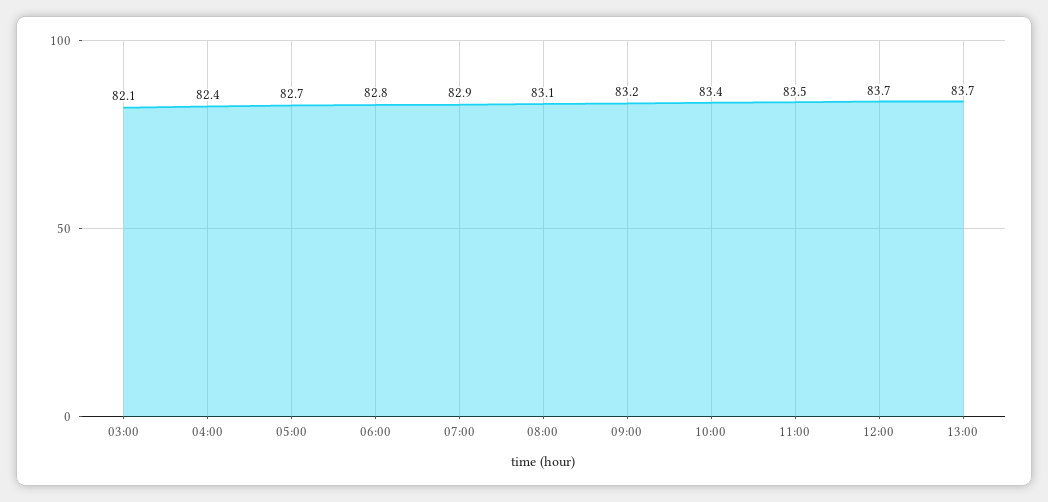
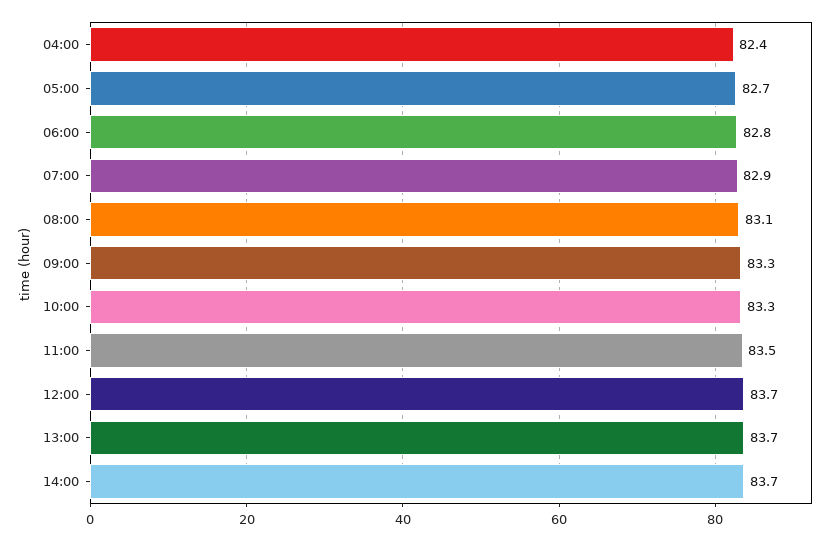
03:00: 82.1 -> none
09:00: 83.2 -> 83.3
10:00: 83.4 -> 83.3
14:00: none -> 83.7

